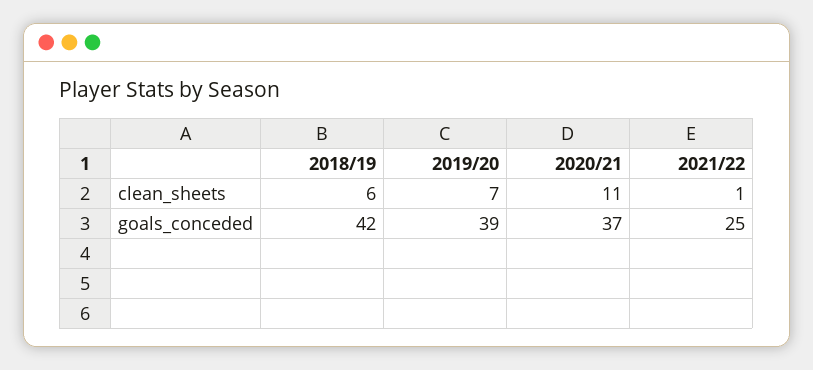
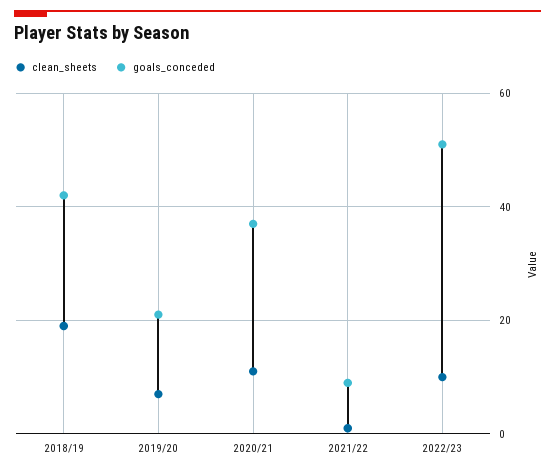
clean_sheets, 2018/19: 6 -> 20
goals_conceded, 2019/20: 39 -> 20
goals_conceded, 2021/22: 25 -> 10
clean_sheets, 2022/23: none -> 10
goals_conceded, 2022/23: none -> 50

